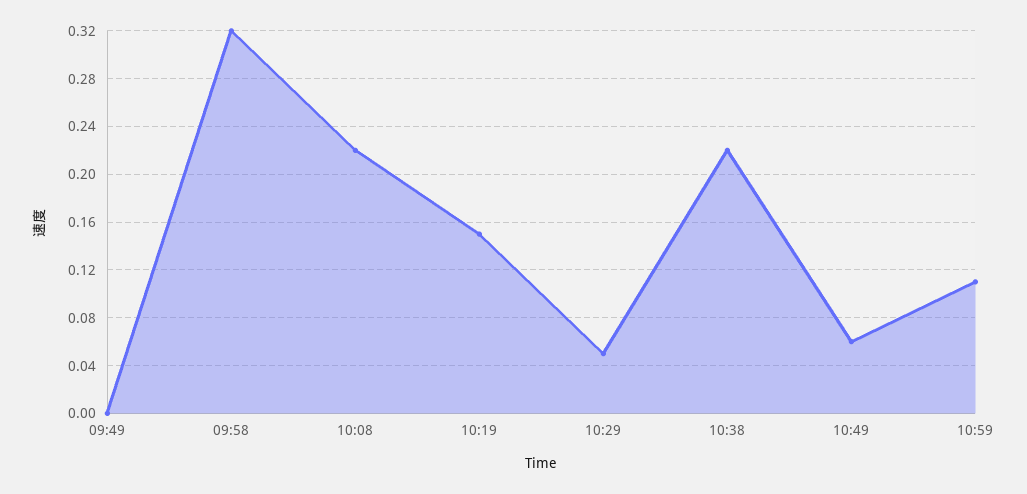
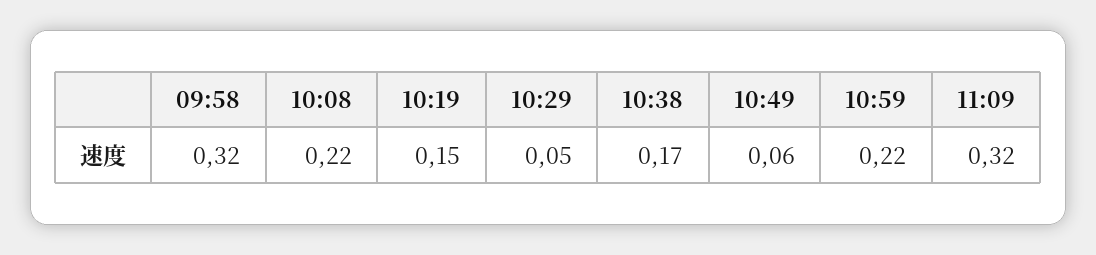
09:49: 0 -> none
10:38: 0.22 -> 0.17
10:59: 0.11 -> 0.22
11:09: none -> 0.32

